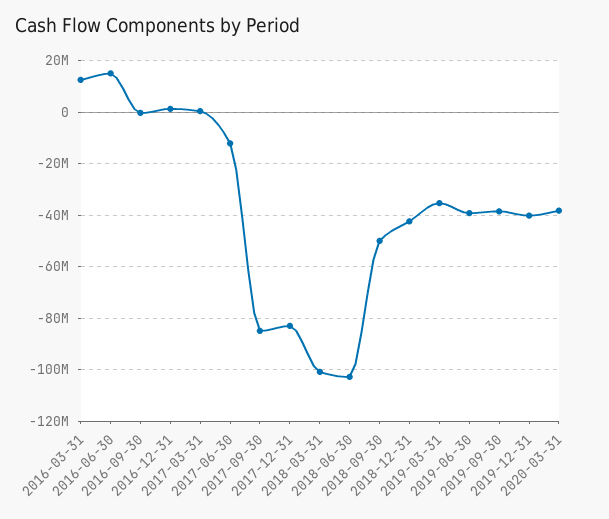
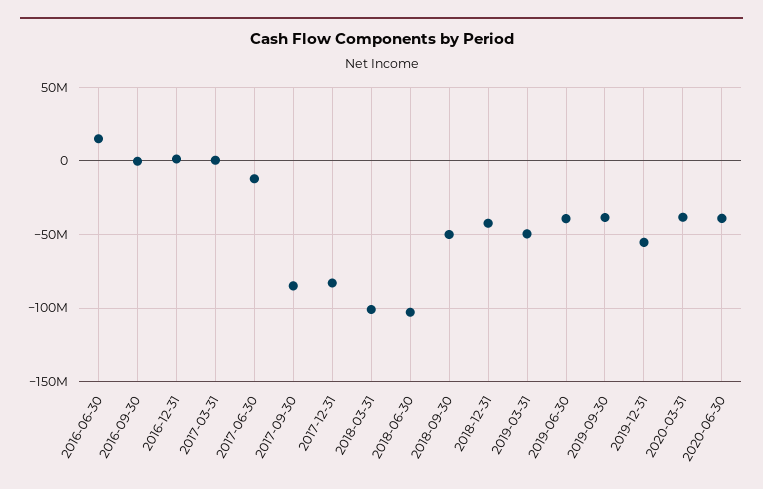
2016-03-31: 12500000 -> none
2019-03-31: -35000000 -> -50000000
2019-12-31: -40000000 -> -55000000
2020-06-30: none -> -40000000

